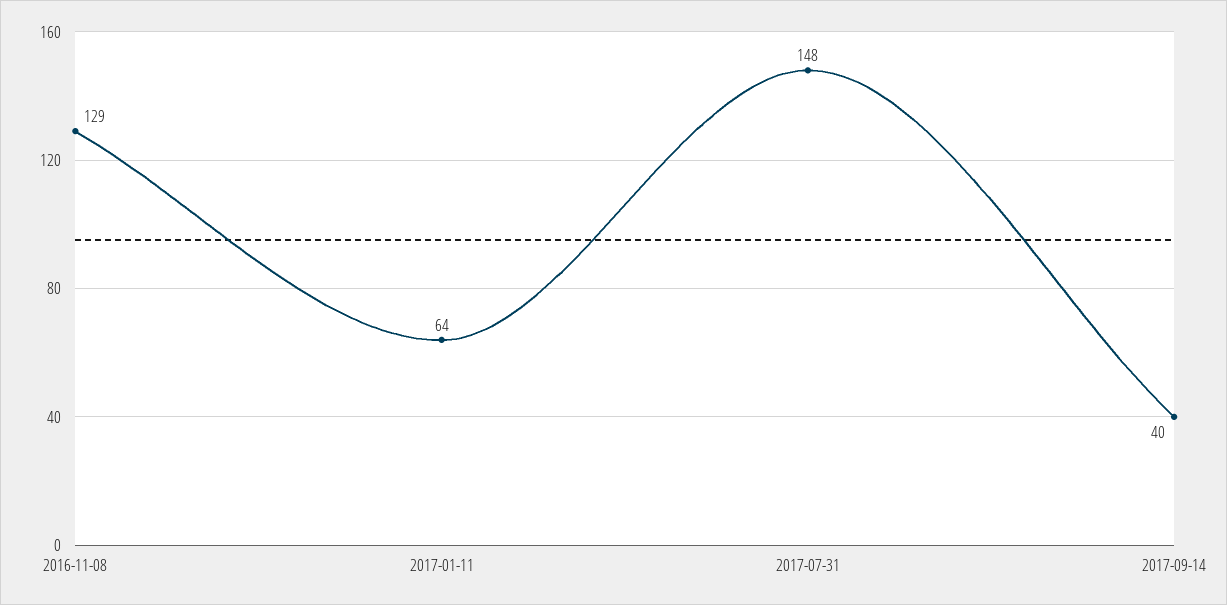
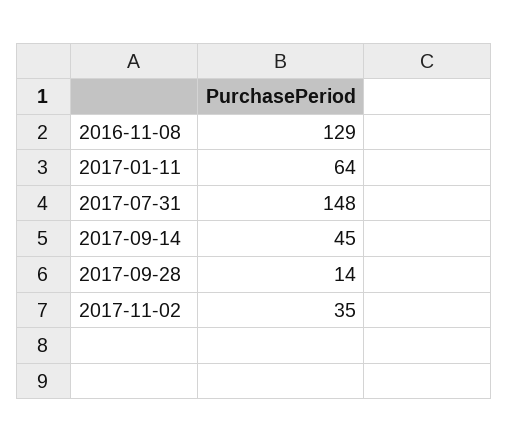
2017-09-14: 40 -> 45
2017-09-28: none -> 14
2017-11-02: none -> 35

